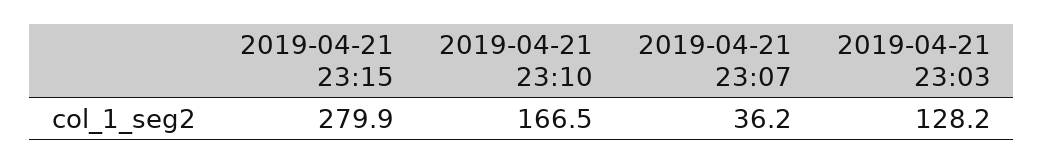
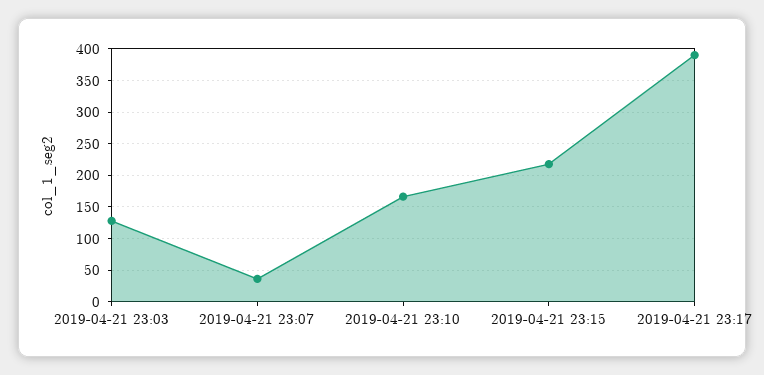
2019-04-21 23:15: 279.9 -> 220
2019-04-21 23:17: none -> 390

